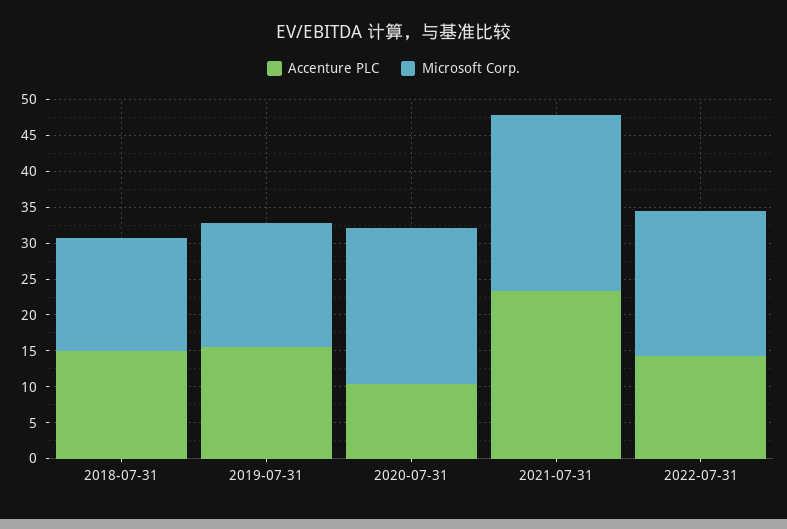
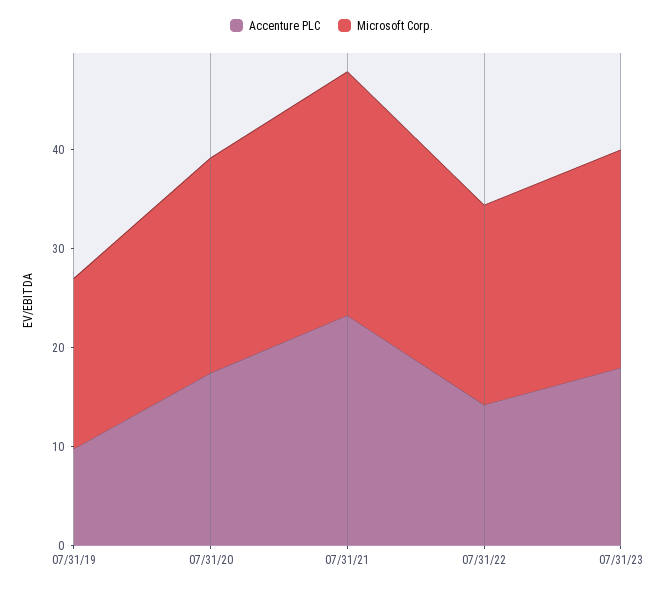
Accenture PLC, 2018-07-31: 15 -> none
Microsoft Corp., 2018-07-31: 15 -> none
Accenture PLC, 2019-07-31: 15 -> 10
Accenture PLC, 2020-07-31: 10 -> 18
Accenture PLC, 07/31/23: none -> 18
Microsoft Corp., 07/31/23: none -> 22

